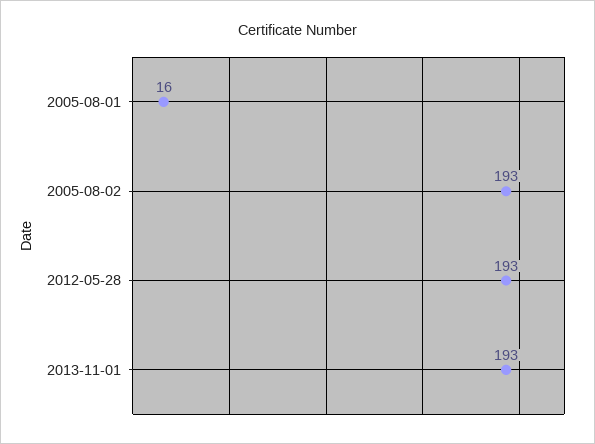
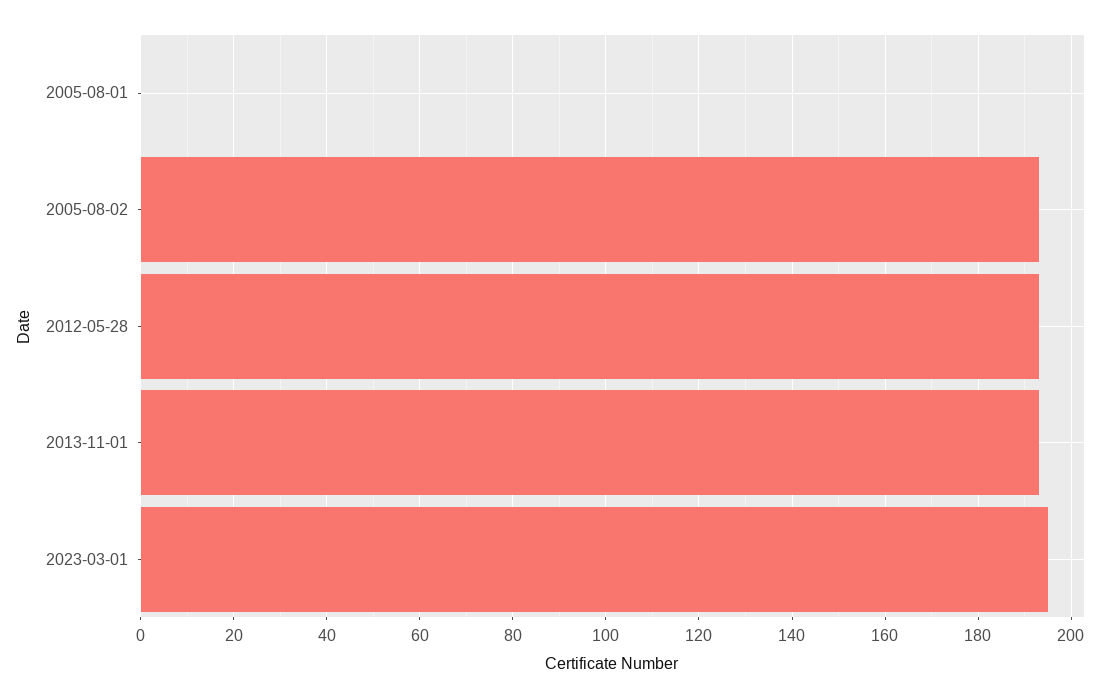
2005-08-01: 16 -> 0
2023-03-01: none -> 195

